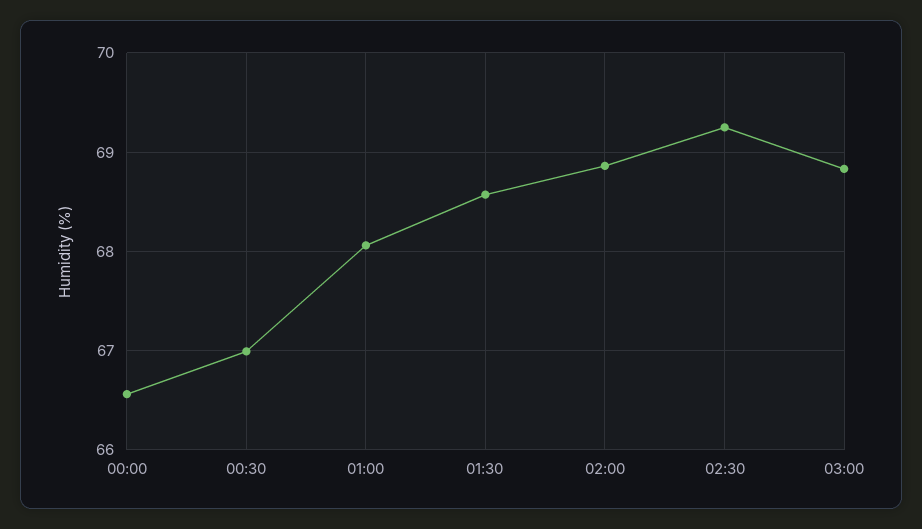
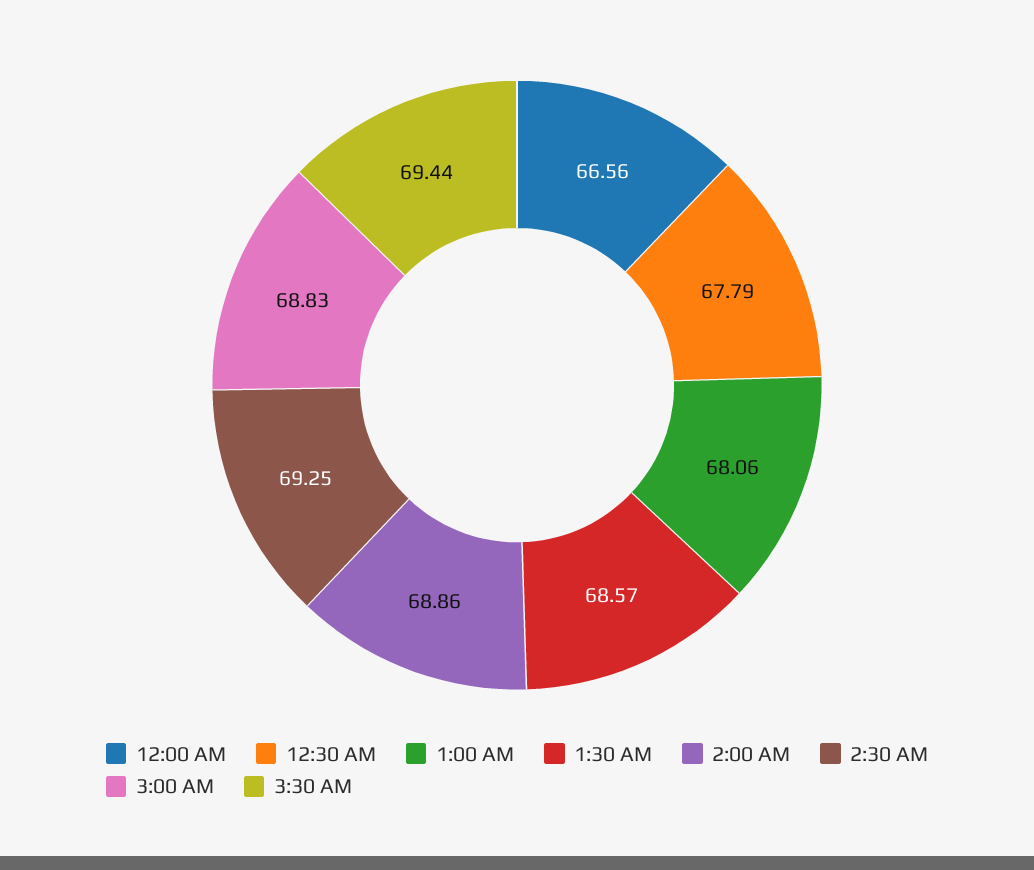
00:30: 67 -> 67.79
3:30 AM: none -> 69.44

